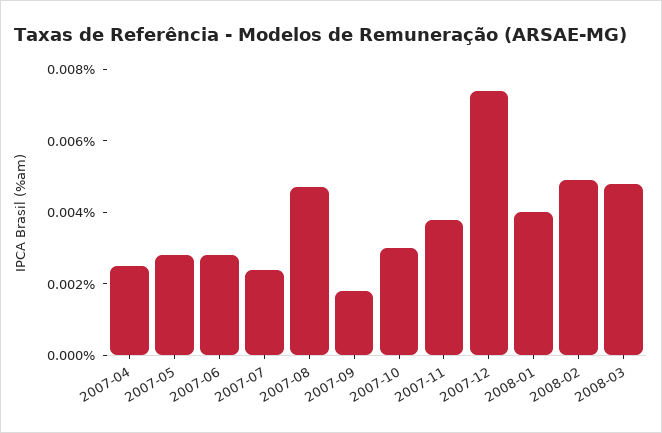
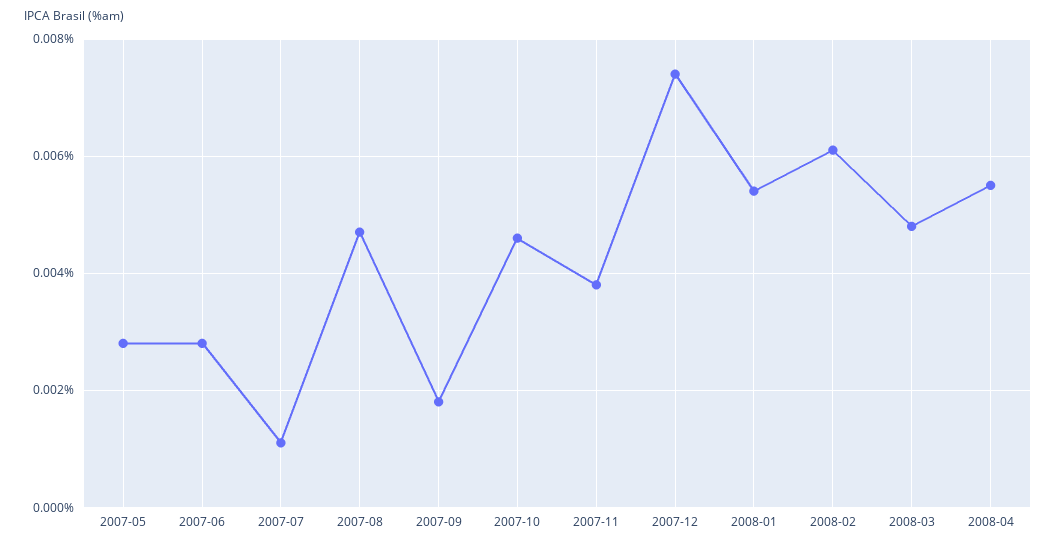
2007-04: 0.0025 -> none
2007-07: 0.0025 -> 0.001
2007-10: 0.003 -> 0.0045
2008-01: 0.004 -> 0.0055
2008-02: 0.005 -> 0.006
2008-04: none -> 0.0055

